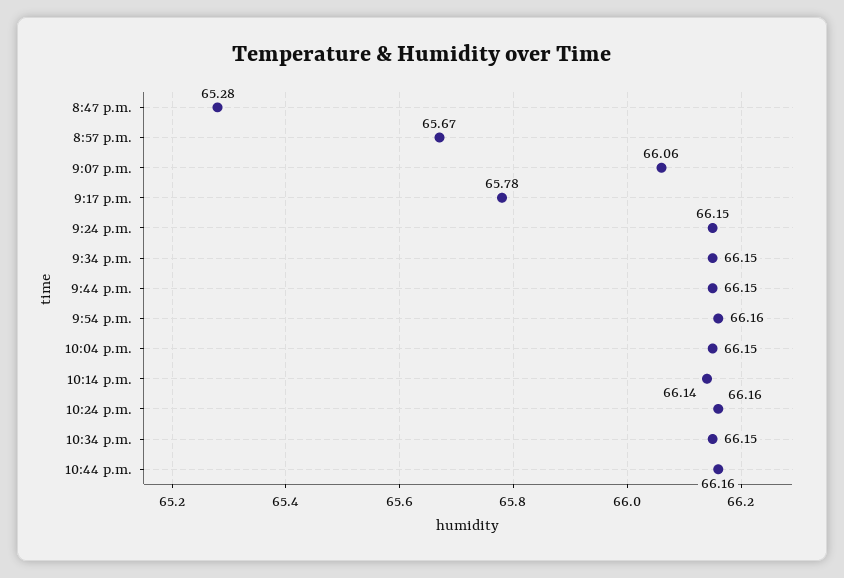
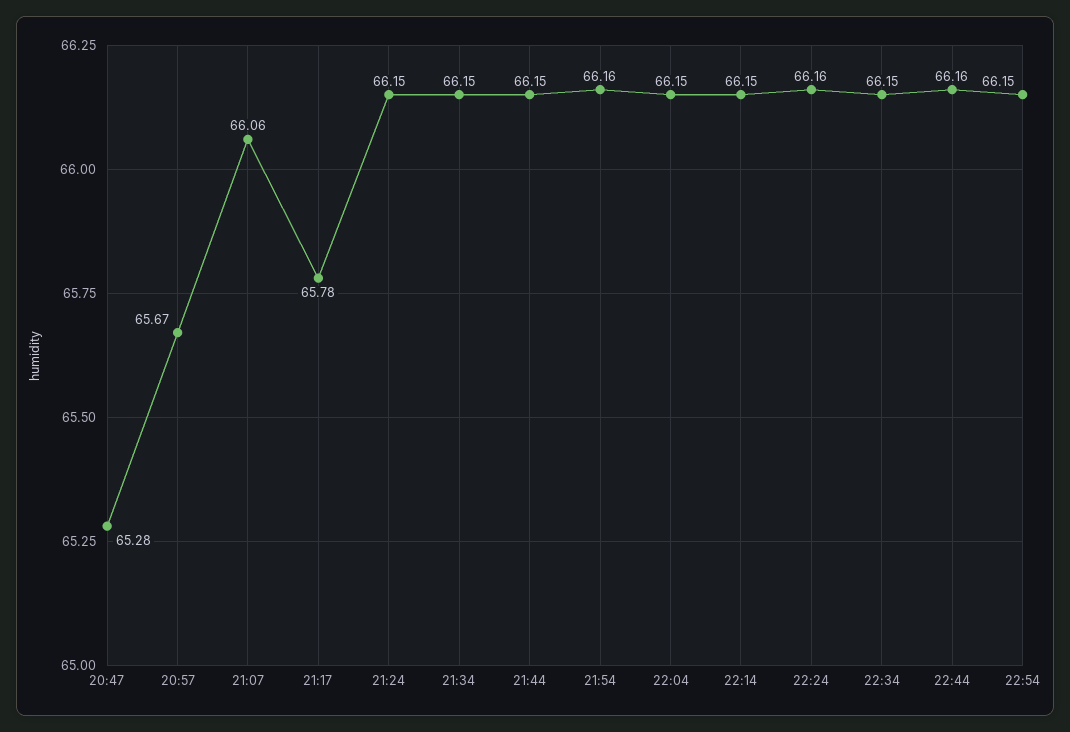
10:14 p.m.: 66.14 -> 66.15
22:54: none -> 66.15

